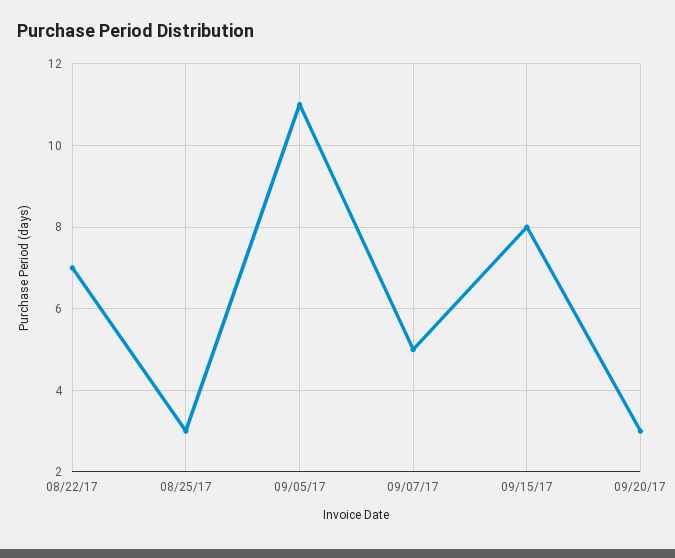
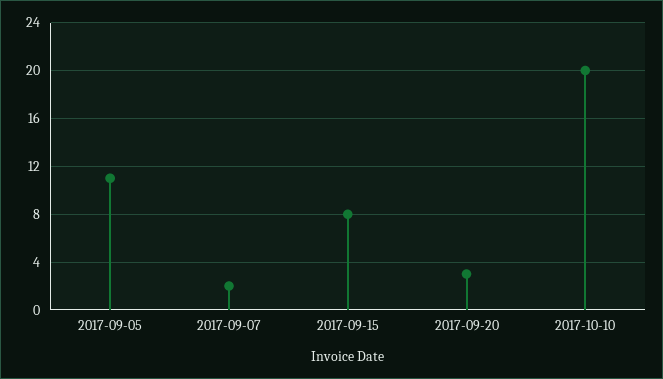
08/22/17: 7 -> none
08/25/17: 3 -> none
09/07/17: 5 -> 2
2017-10-10: none -> 20

